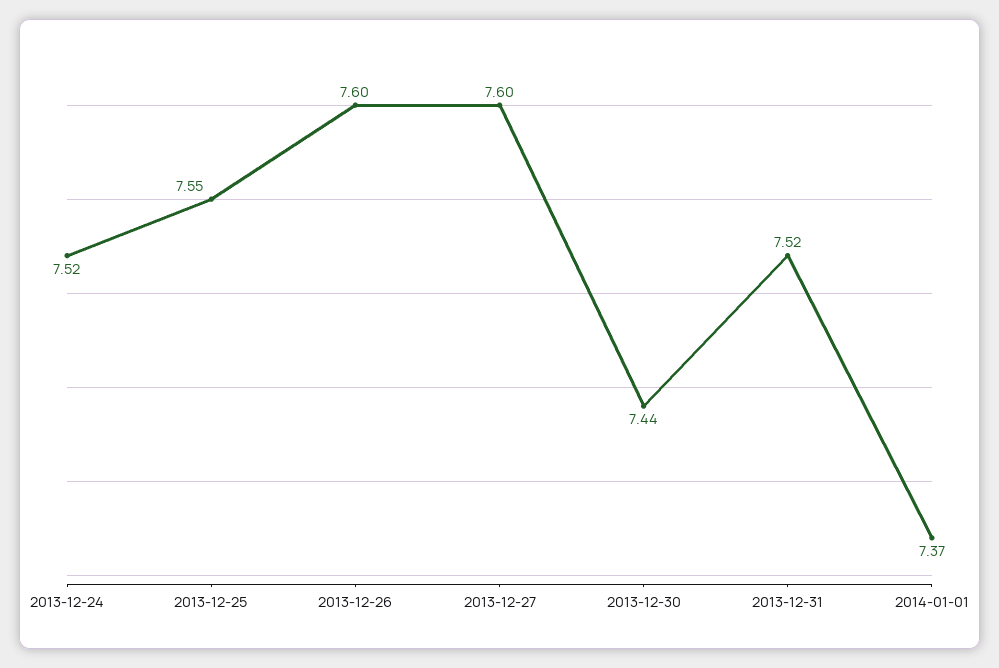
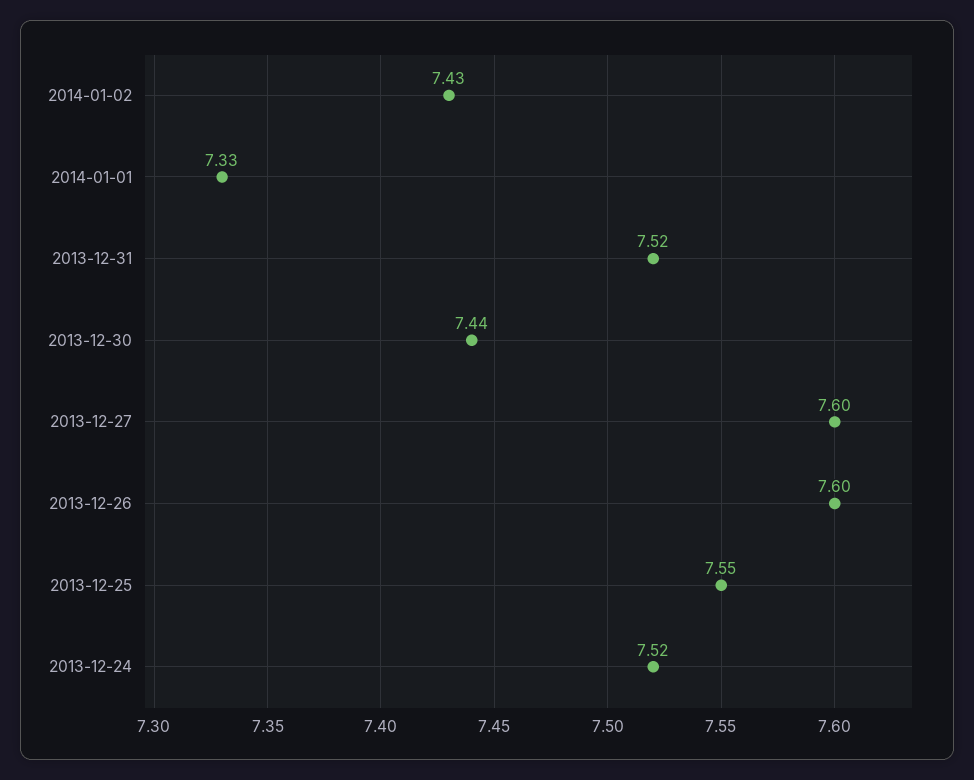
2014-01-01: 7.37 -> 7.33
2014-01-02: none -> 7.43

